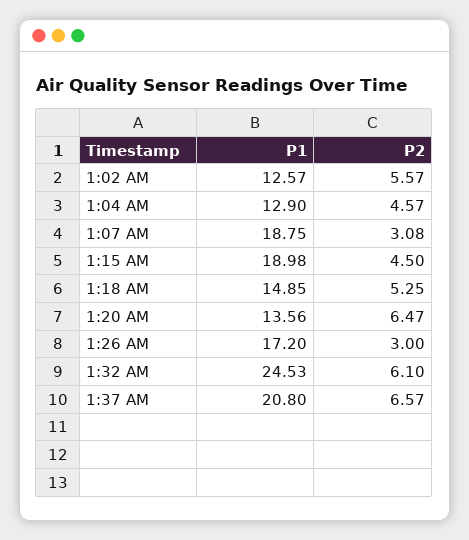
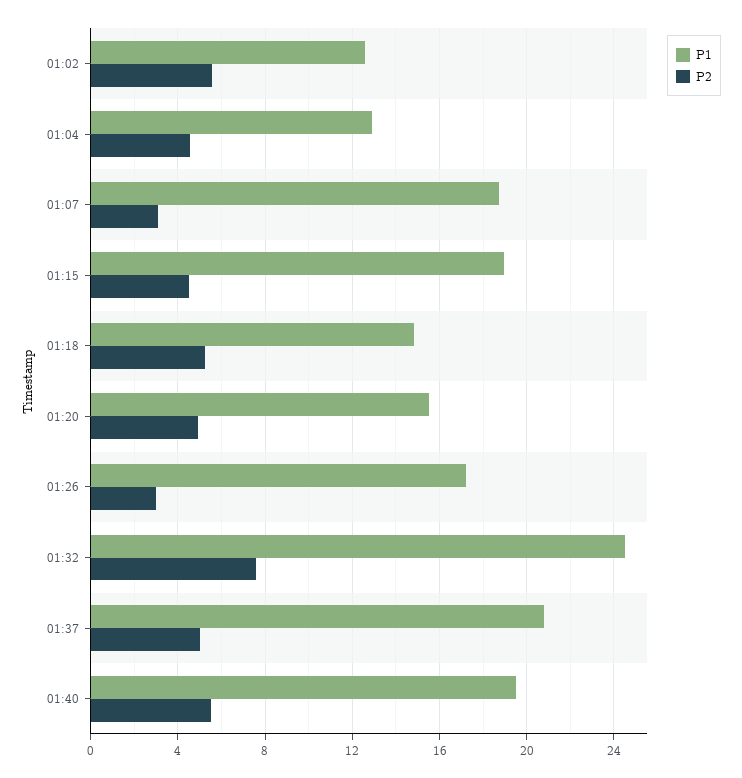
P1, 1:20 AM: 13.56 -> 15.5
P2, 1:20 AM: 6.47 -> 5
P2, 1:32 AM: 6.1 -> 7.5
P2, 1:37 AM: 6.57 -> 5
P1, 01:40: none -> 19.5
P2, 01:40: none -> 5.5

